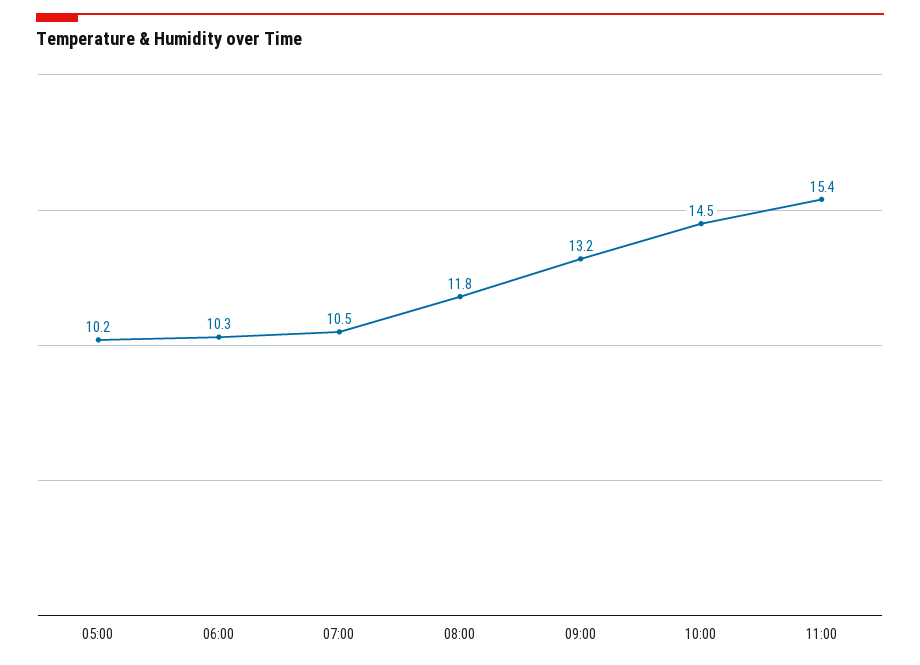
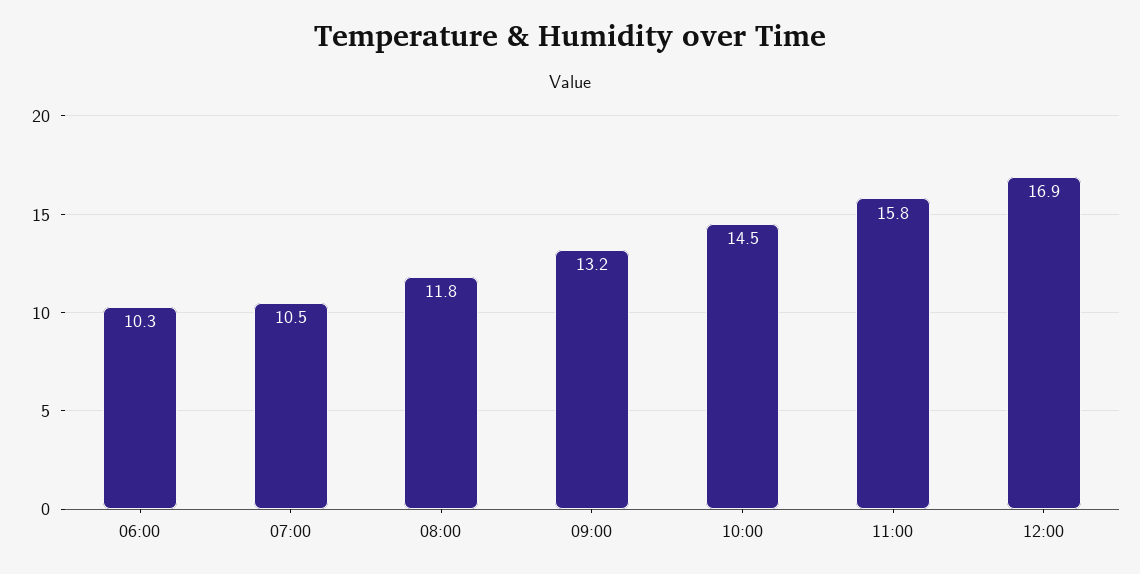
05:00: 10.2 -> none
11:00: 15.4 -> 15.8
12:00: none -> 16.9

